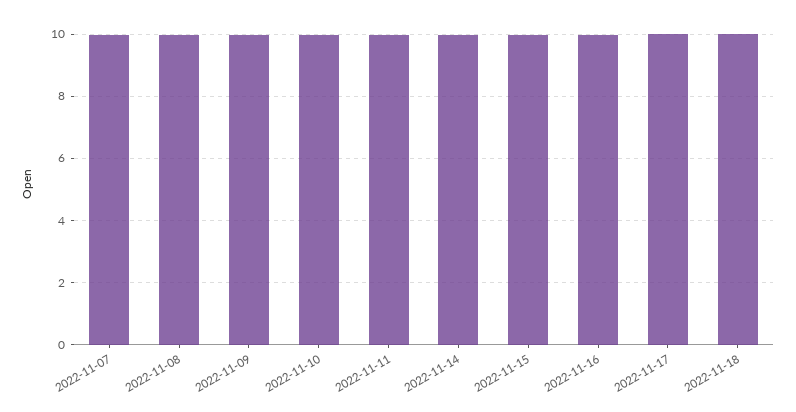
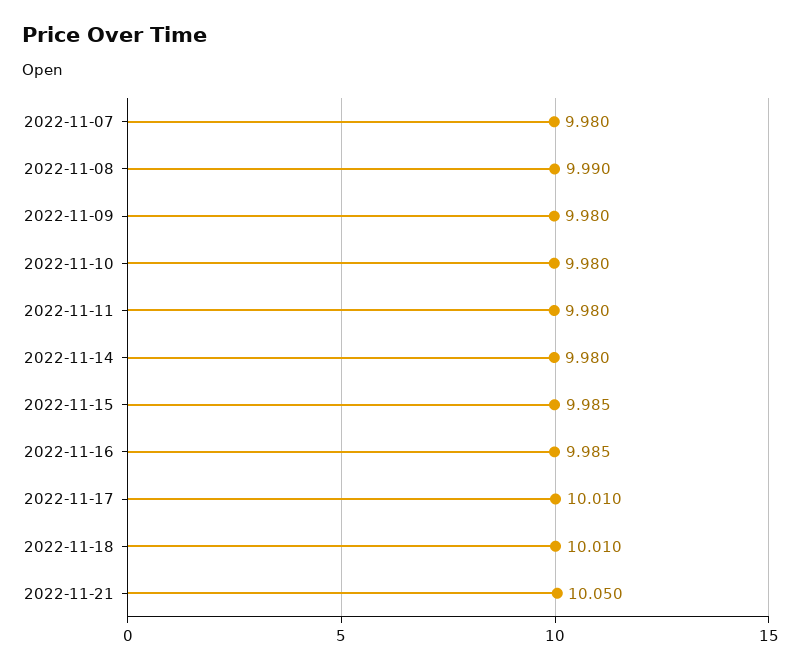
2022-11-21: none -> 10.05

